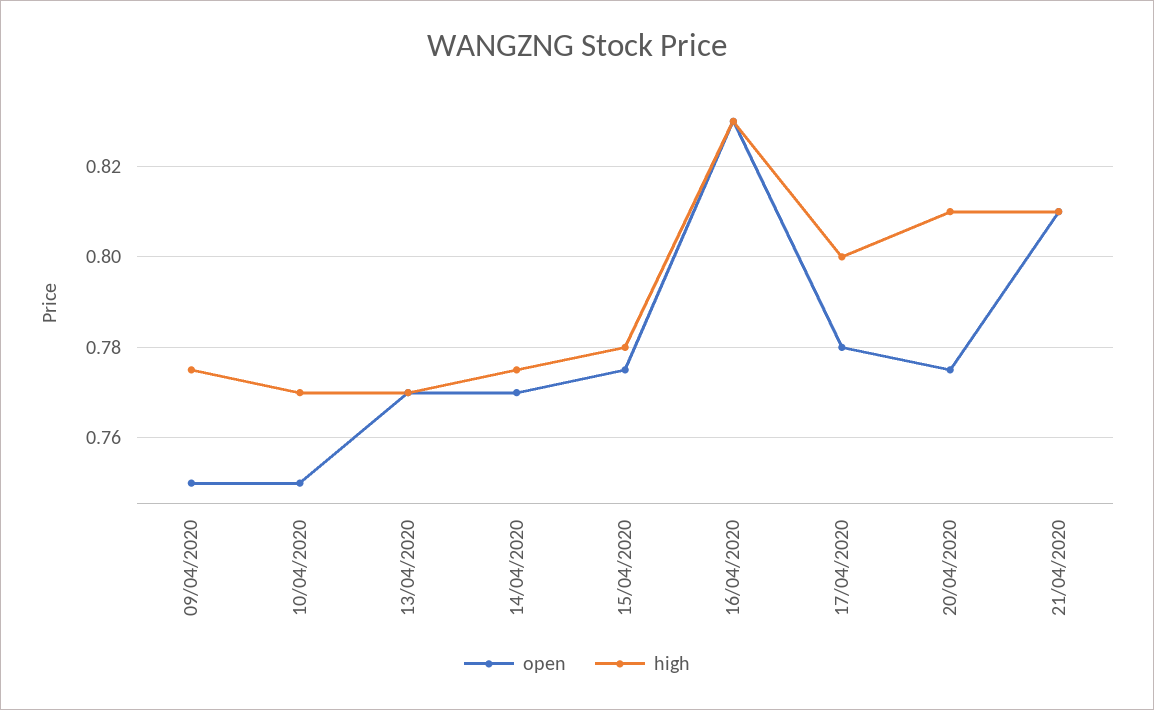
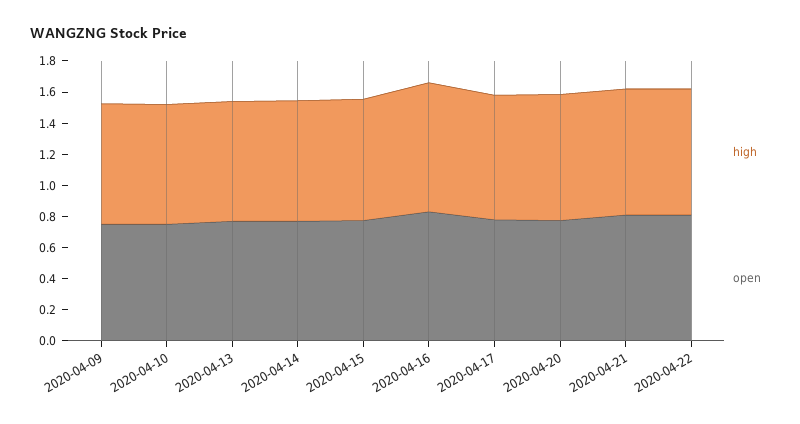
high, 2020-04-22: none -> 0.8
open, 2020-04-22: none -> 0.8

